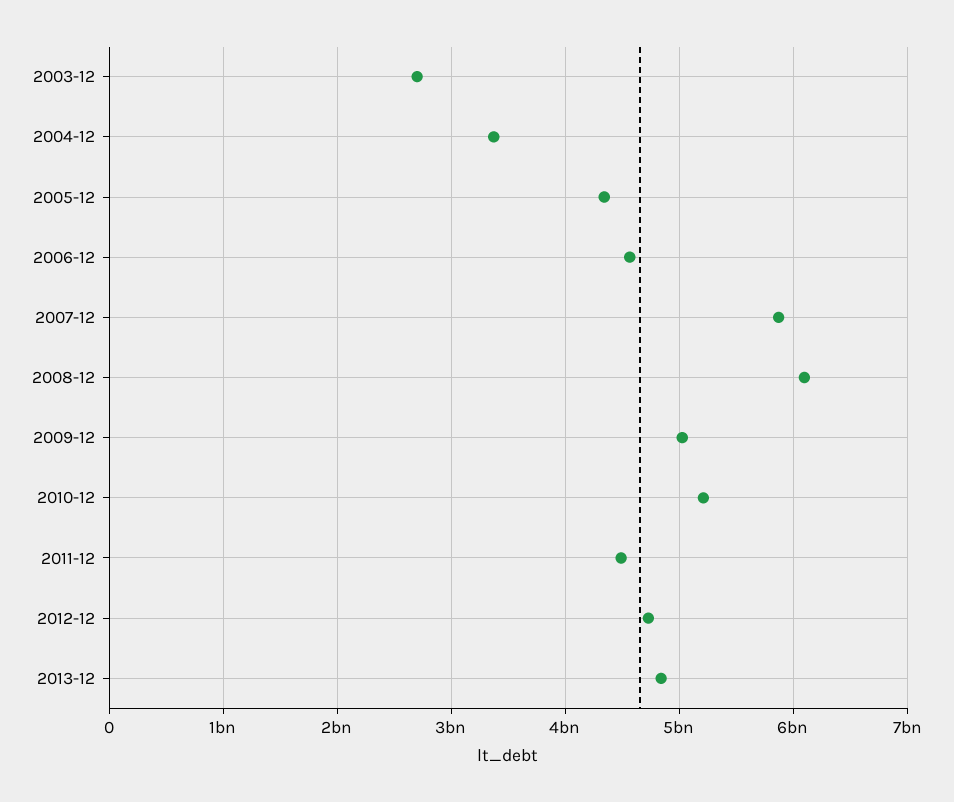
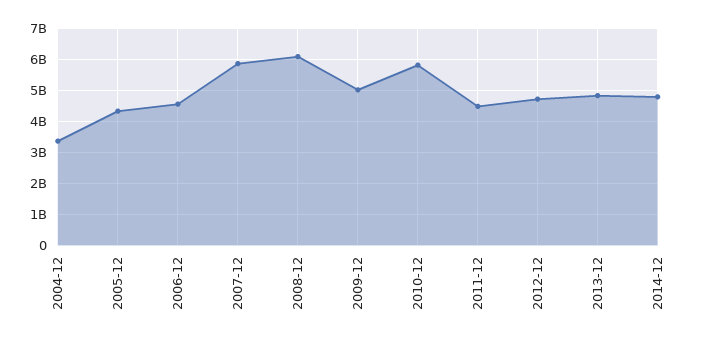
2003-12: 2700000000 -> none
2010-12: 5200000000 -> 5800000000
2014-12: none -> 4800000000

